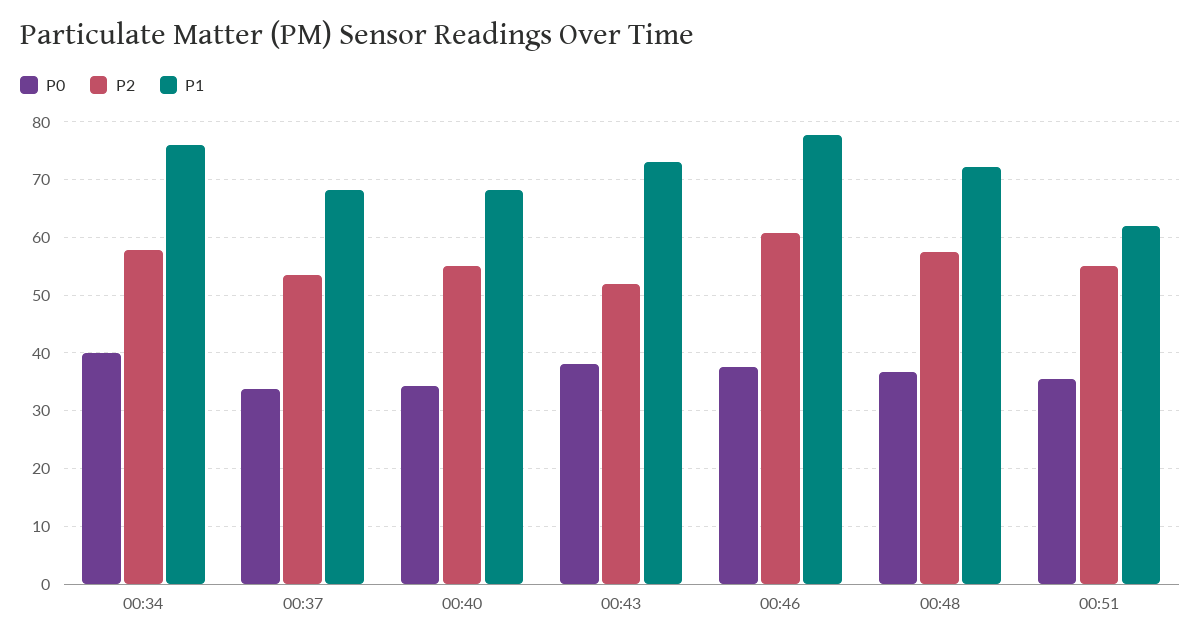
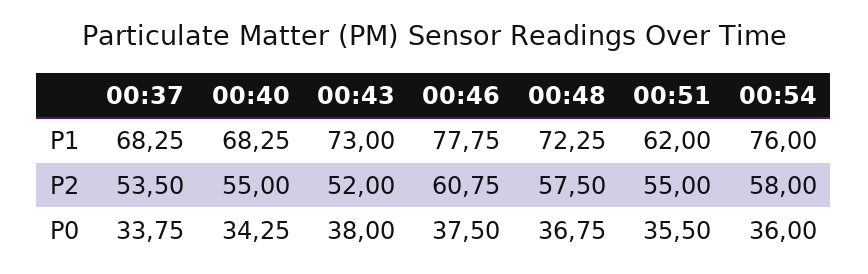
P0, 00:34: 40 -> none
P2, 00:34: 58 -> none
P1, 00:34: 76 -> none
P1, 00:54: none -> 76
P2, 00:54: none -> 58
P0, 00:54: none -> 36

